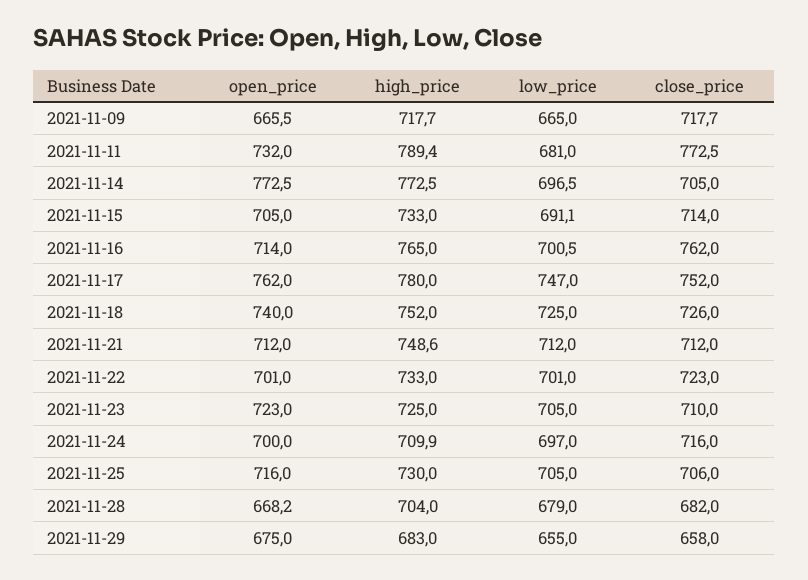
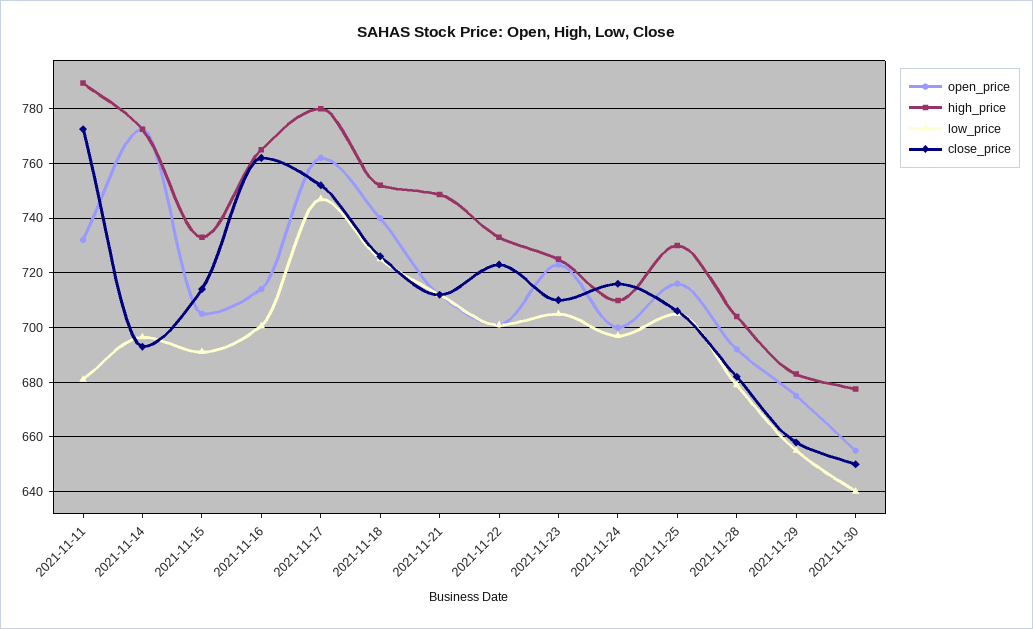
open_price, 2021-11-09: 665.5 -> none
high_price, 2021-11-09: 717.7 -> none
low_price, 2021-11-09: 665 -> none
close_price, 2021-11-09: 717.7 -> none
close_price, 2021-11-14: 705 -> 692.5
open_price, 2021-11-28: 668.2 -> 692.5
open_price, 2021-11-30: none -> 655
high_price, 2021-11-30: none -> 677.5
low_price, 2021-11-30: none -> 640
close_price, 2021-11-30: none -> 650

